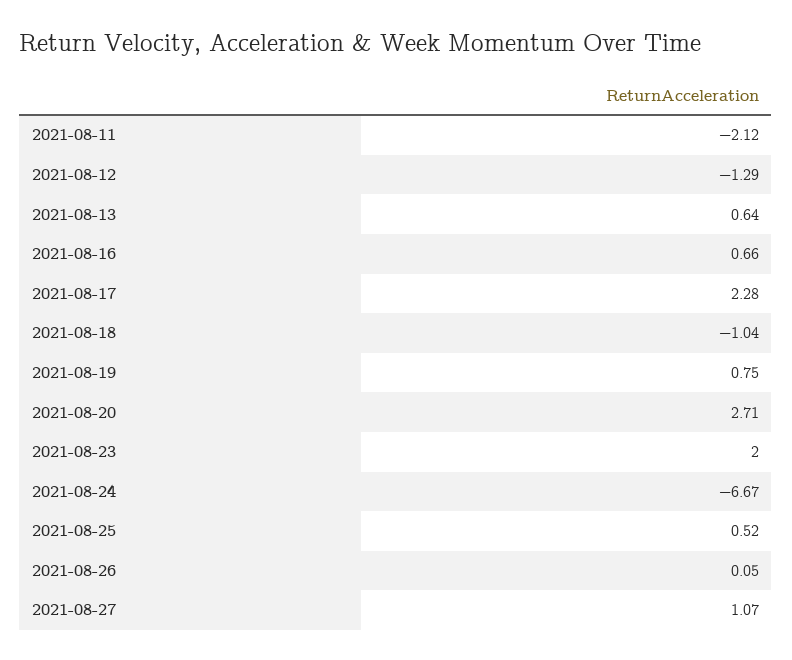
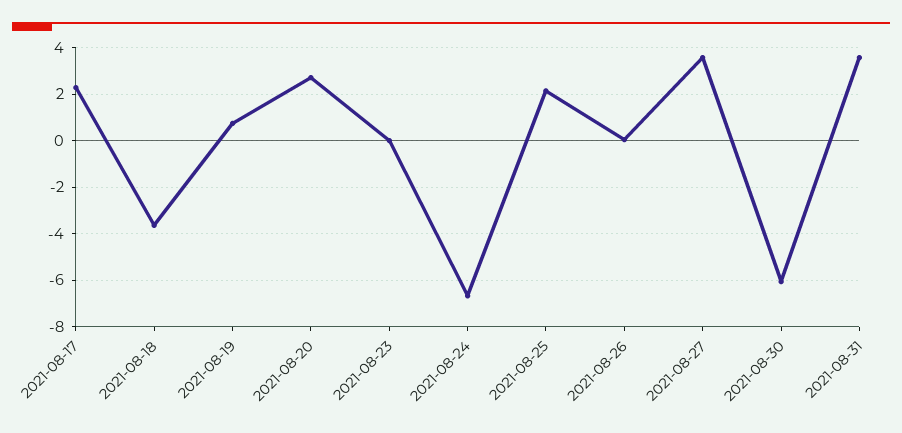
2021-08-11: -2.12 -> none
2021-08-12: -1.29 -> none
2021-08-13: 0.64 -> none
2021-08-16: 0.66 -> none
2021-08-18: -1.04 -> -3.5
2021-08-23: 2 -> 0
2021-08-25: 0.52 -> 2
2021-08-27: 1.07 -> 3.5
2021-08-30: none -> -6
2021-08-31: none -> 3.5

